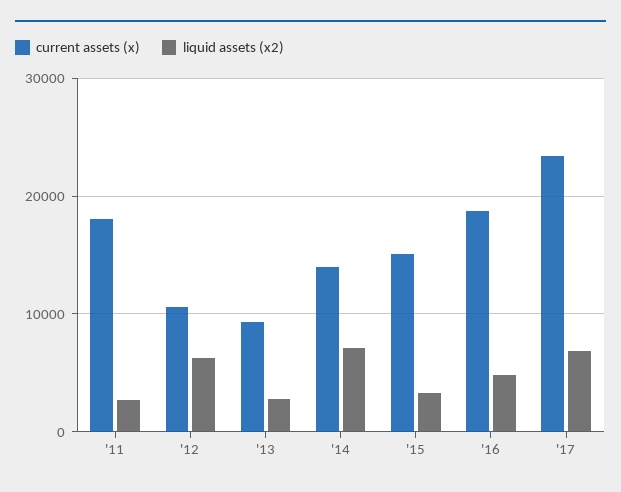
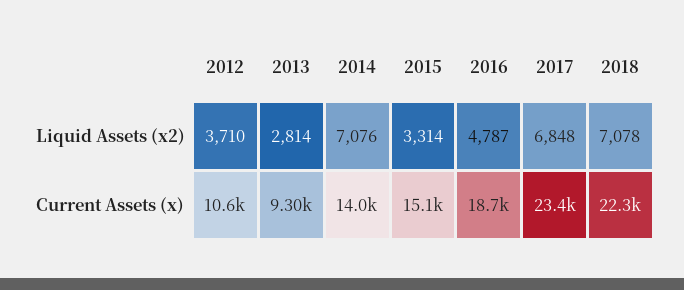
current assets (x), '11: 18000 -> none
liquid assets (x2), '11: 3000 -> none
liquid assets (x2), '12: 6000 -> 3710
liquid assets (x2), 2018: none -> 7078
current assets (x), 2018: none -> 22300

